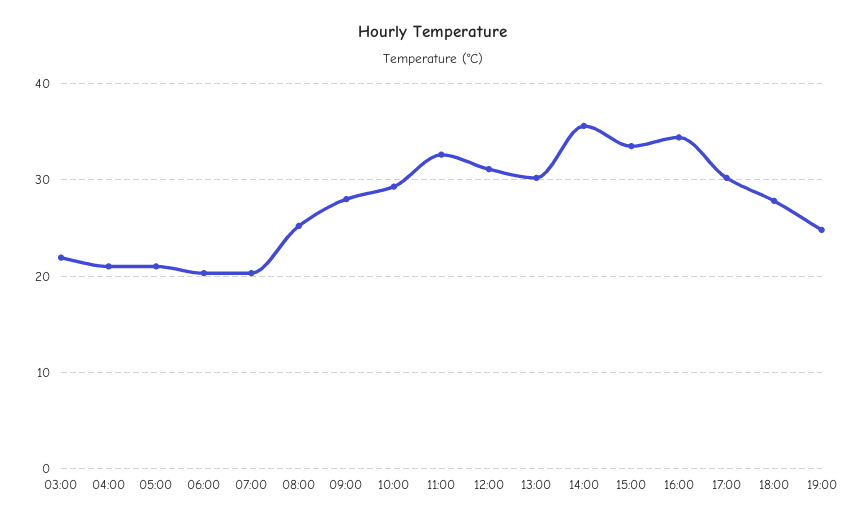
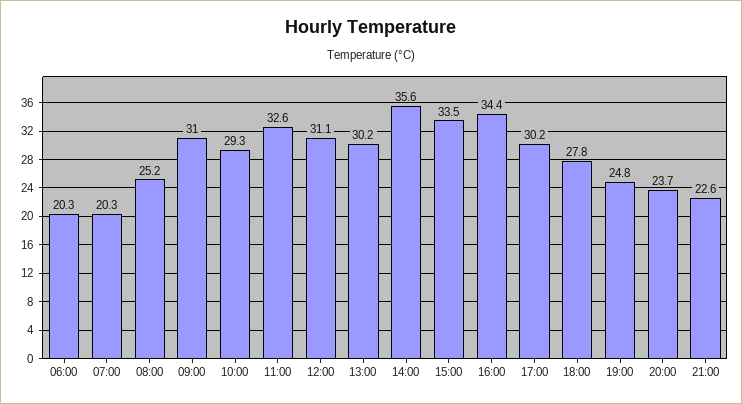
03:00: 22 -> none
04:00: 21 -> none
05:00: 21 -> none
09:00: 28 -> 31
20:00: none -> 23.7
21:00: none -> 22.6

